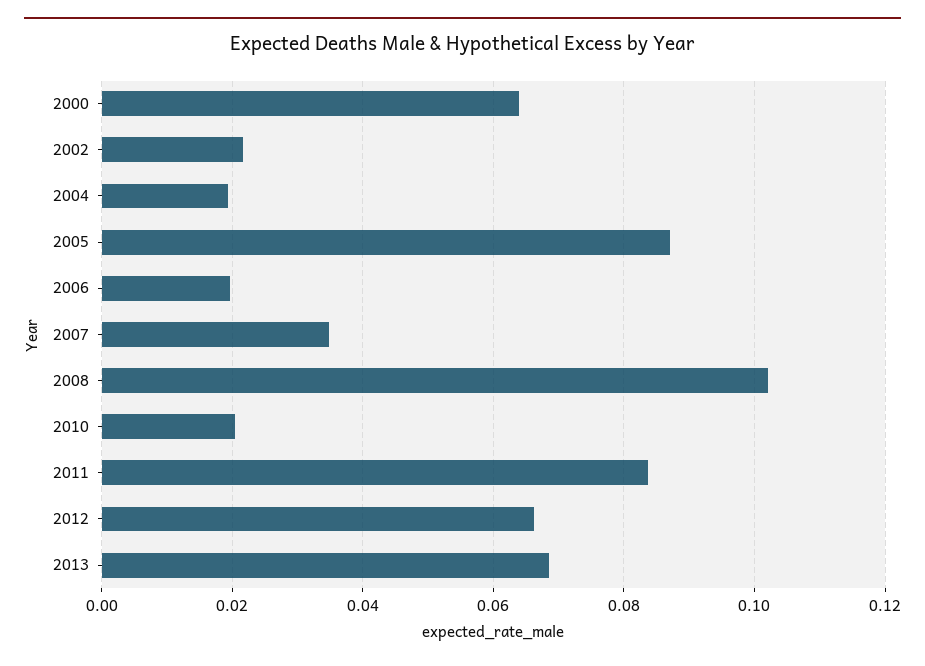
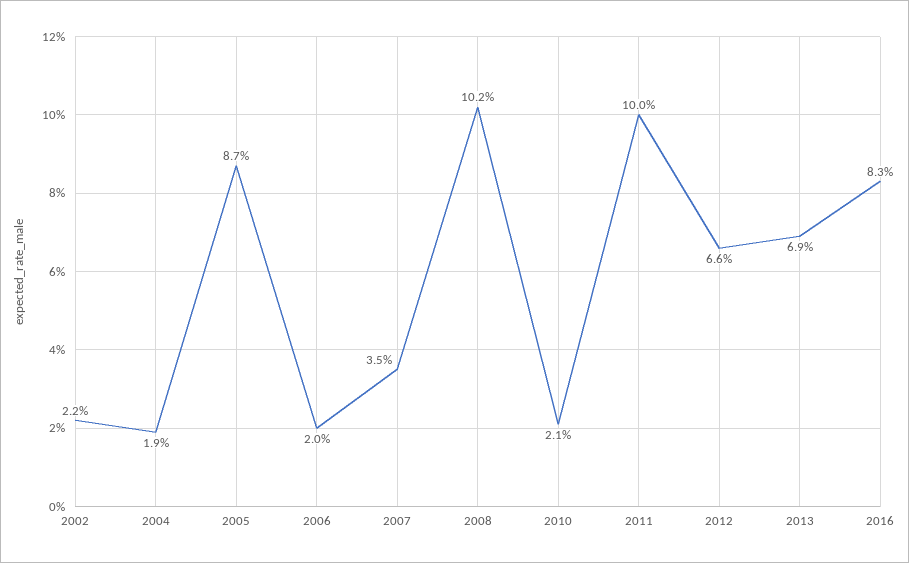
2000: 0.064 -> none
2011: 0.084 -> 0.1
2016: none -> 0.083

